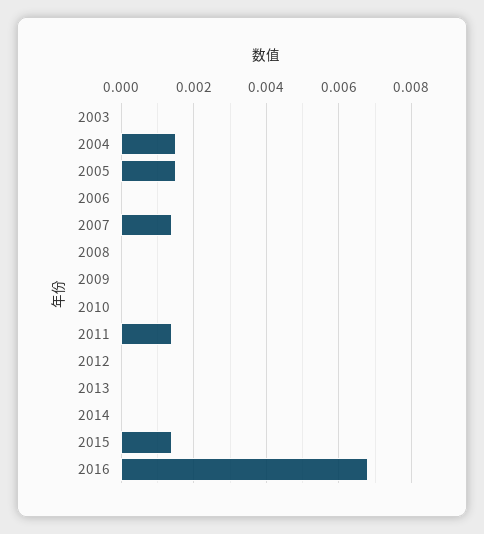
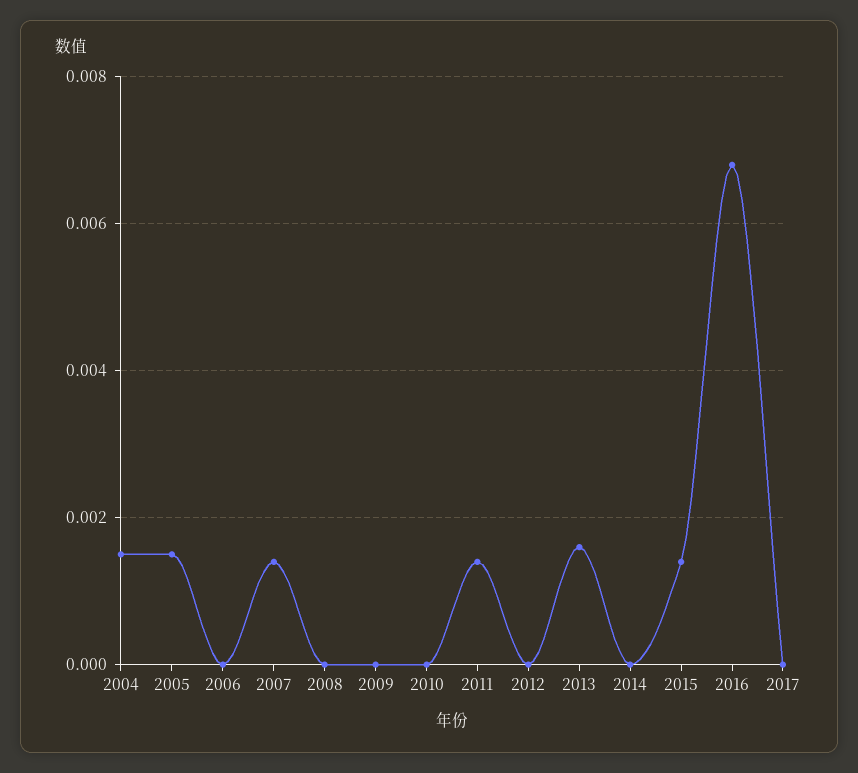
2003: 0 -> none
2013: 0 -> 0.0015
2017: none -> 0

